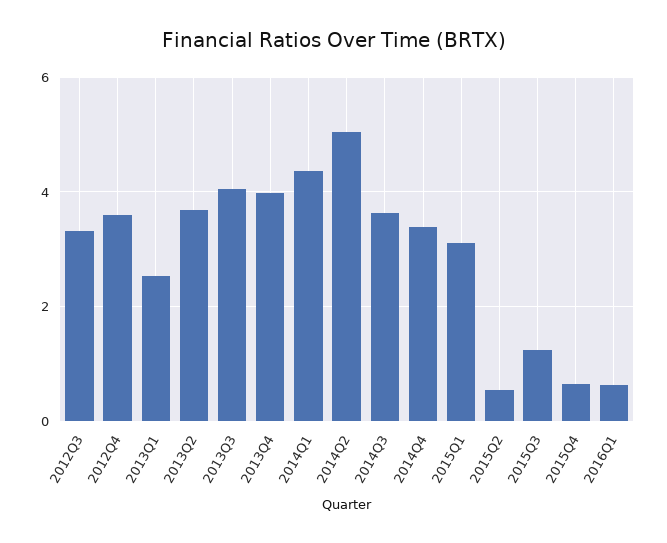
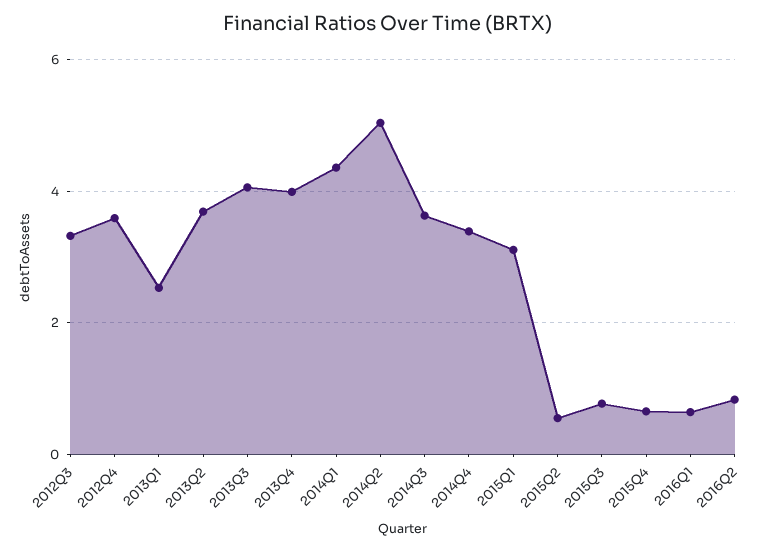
2015Q3: 1.2 -> 0.8
2016Q2: none -> 0.8

